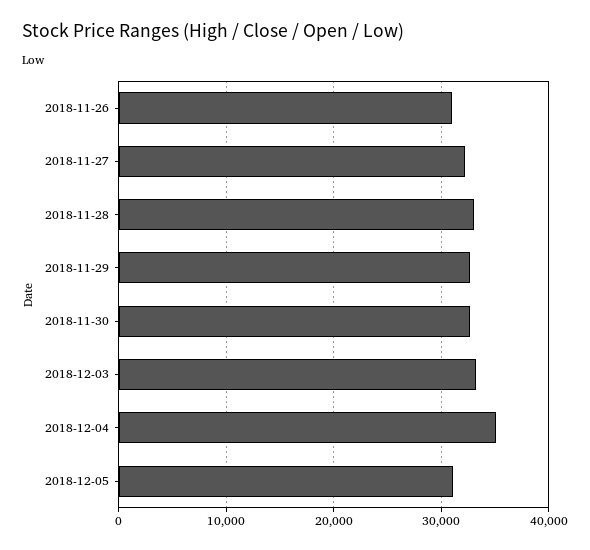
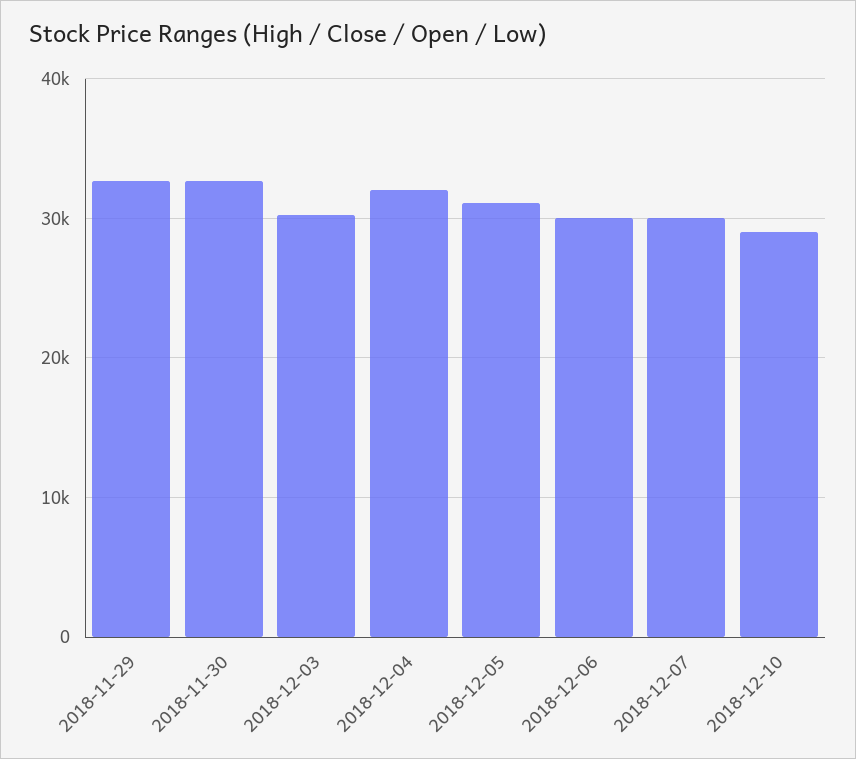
2018-11-26: 31000 -> none
2018-11-27: 32000 -> none
2018-11-28: 33000 -> none
2018-12-03: 33000 -> 30000
2018-12-04: 35000 -> 32000
2018-12-06: none -> 30000
2018-12-07: none -> 30000
2018-12-10: none -> 29000

